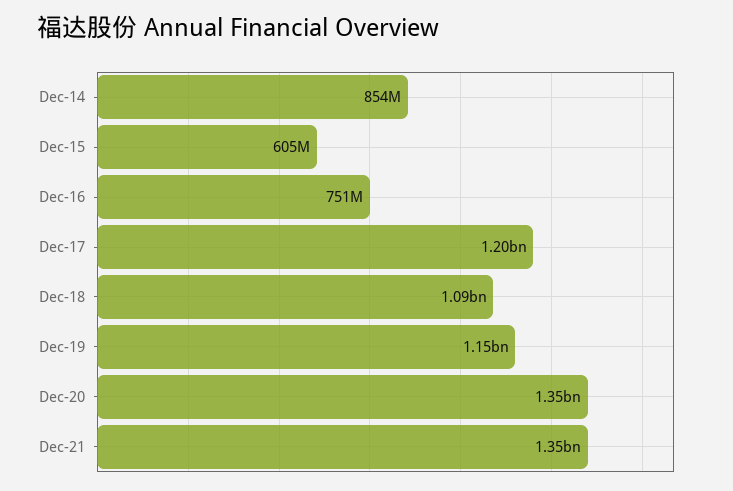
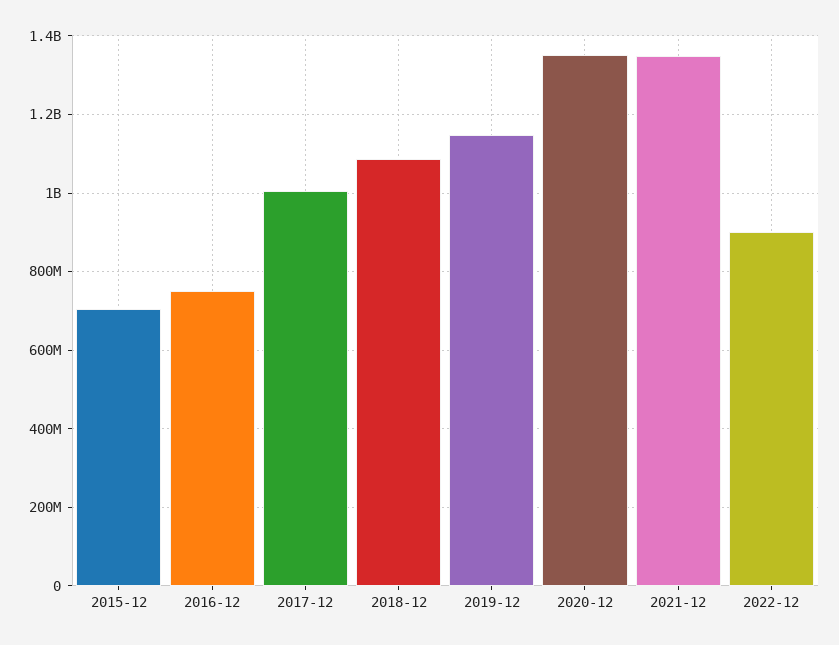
Dec-14: 854000000 -> none
Dec-15: 605000000 -> 700000000
Dec-17: 1200000000 -> 1000000000
2022-12: none -> 900000000

